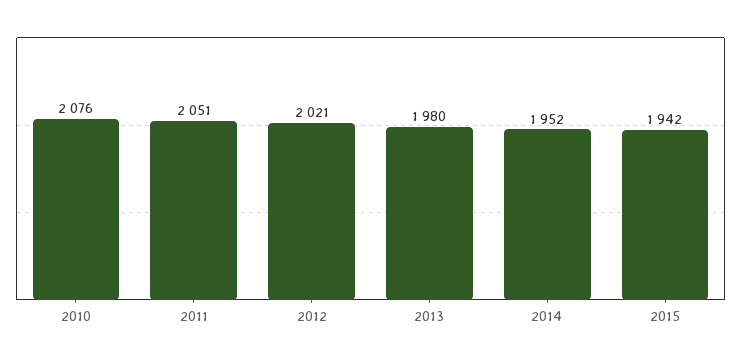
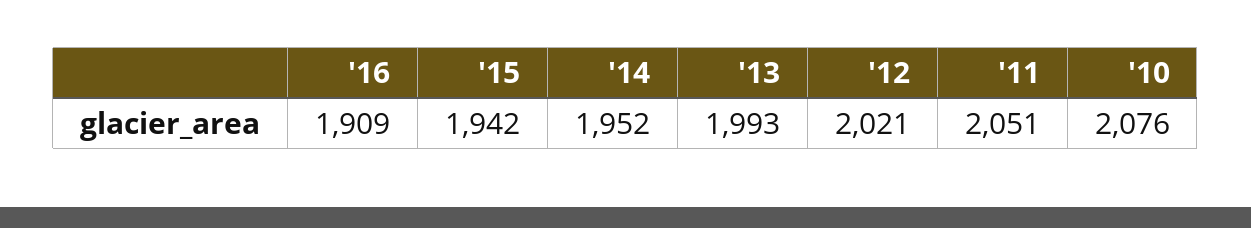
2013: 1980 -> 1993
'16: none -> 1909

